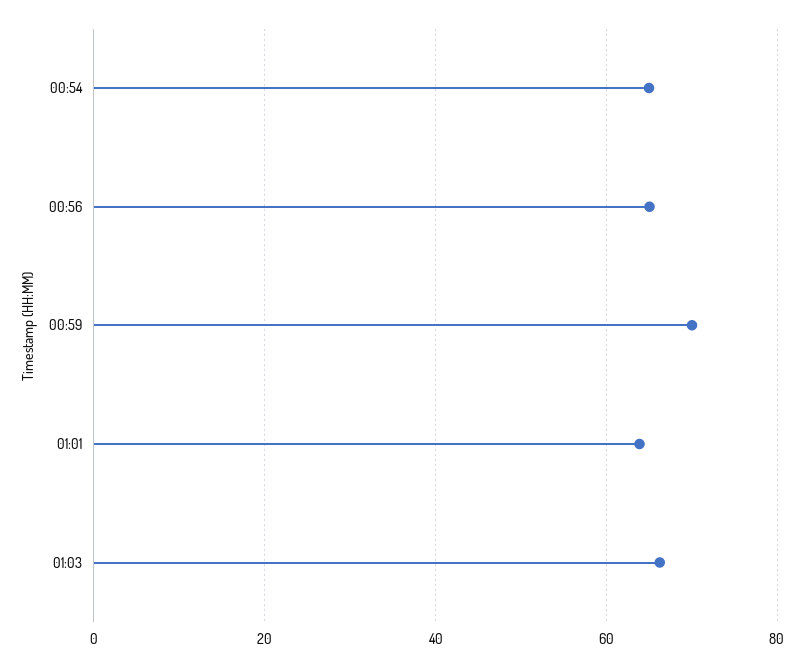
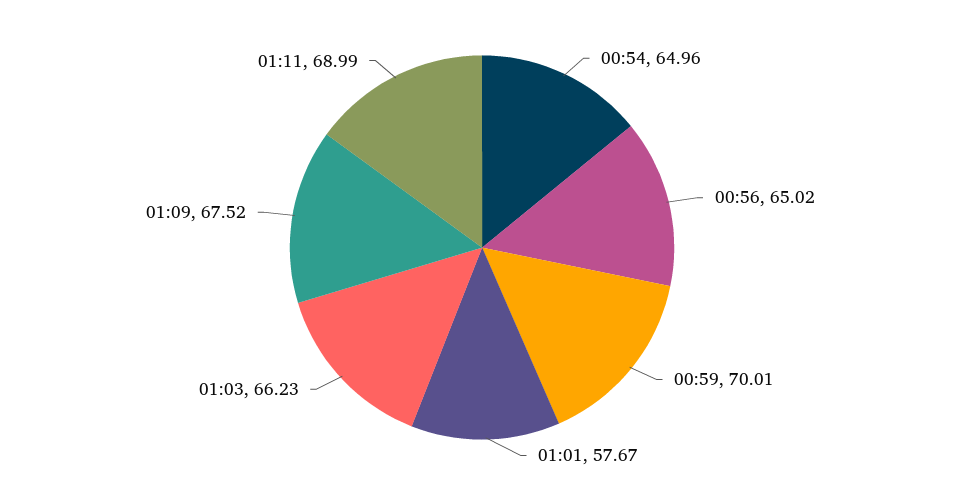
01:01: 64 -> 57.67
01:09: none -> 67.52
01:11: none -> 68.99

